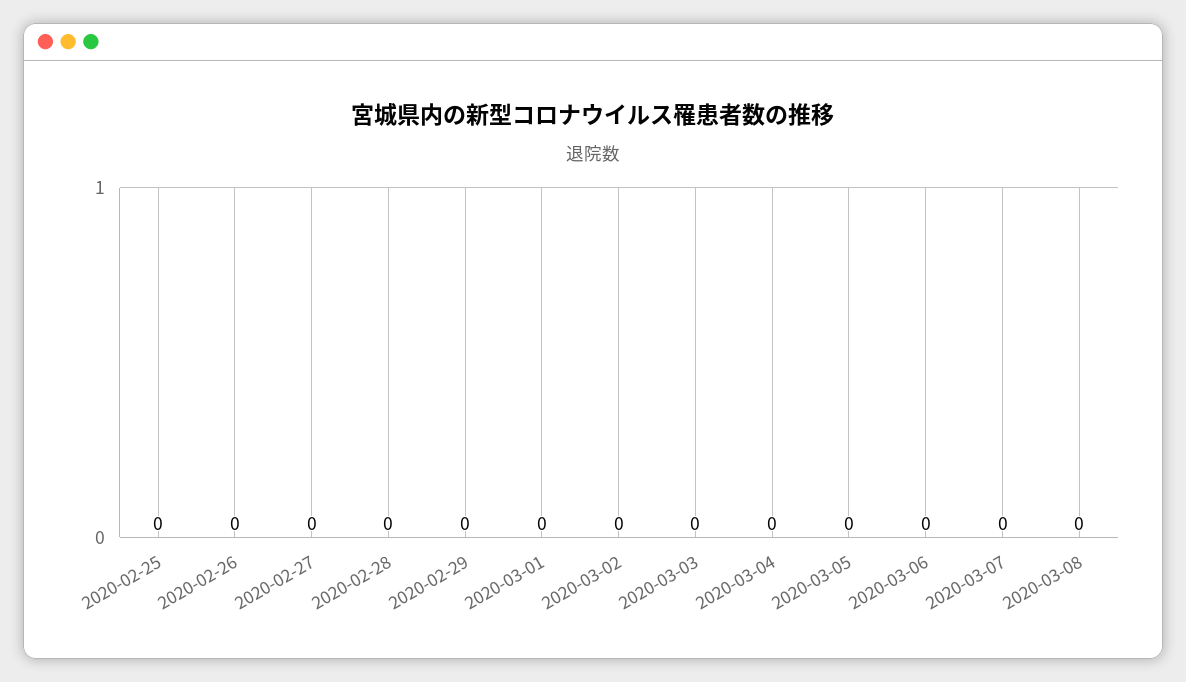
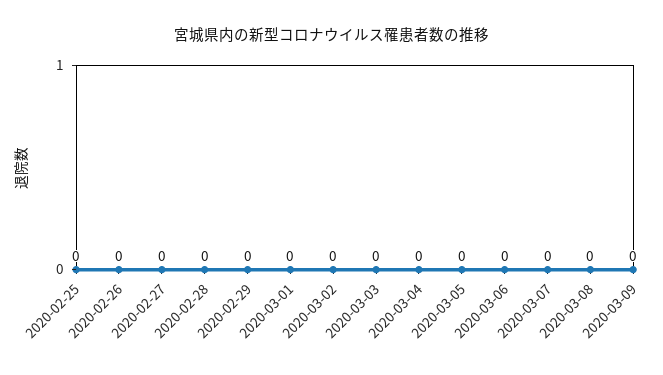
2020-03-09: none -> 0

